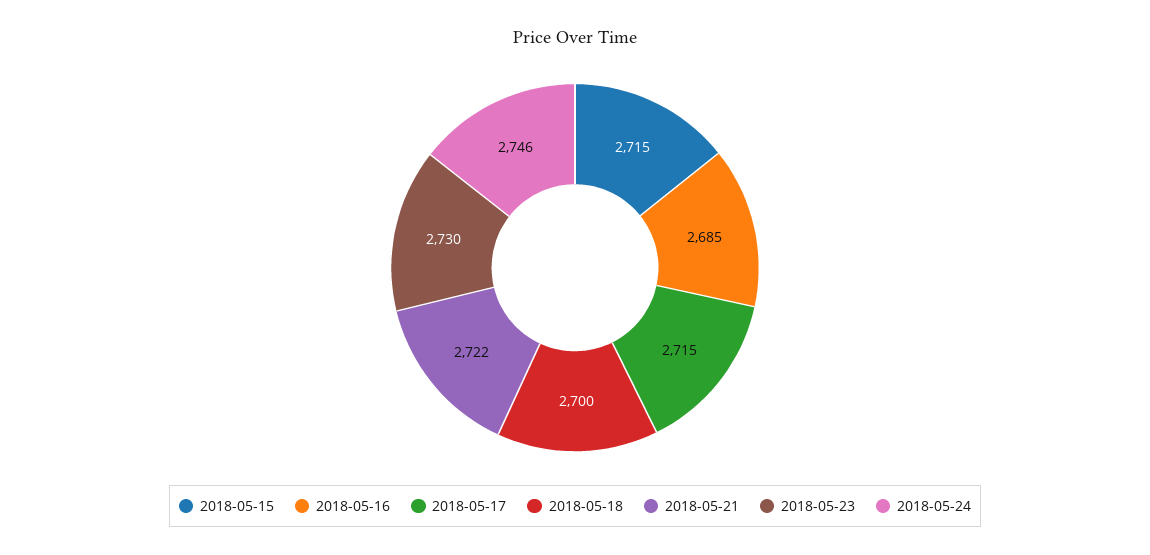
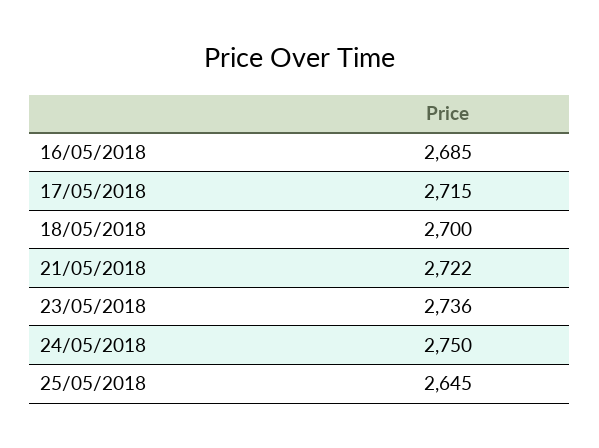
2018-05-15: 2715 -> none
2018-05-23: 2730 -> 2736
2018-05-24: 2746 -> 2750
25/05/2018: none -> 2645

